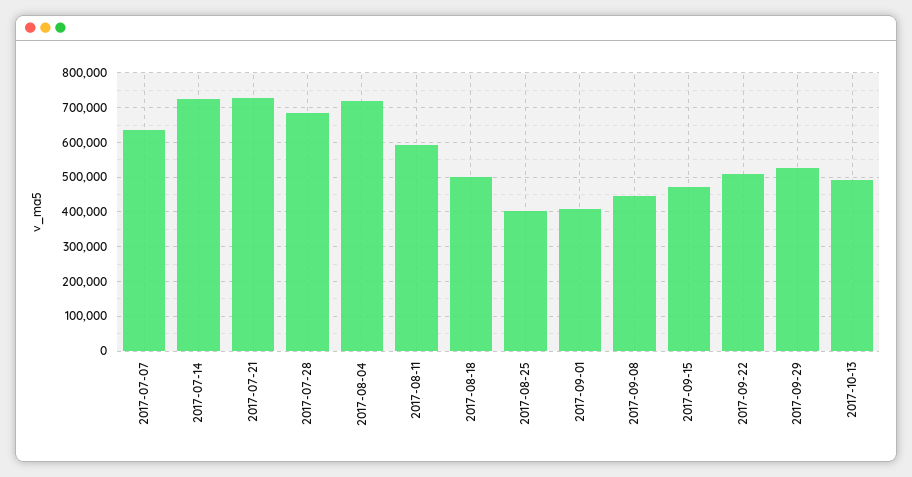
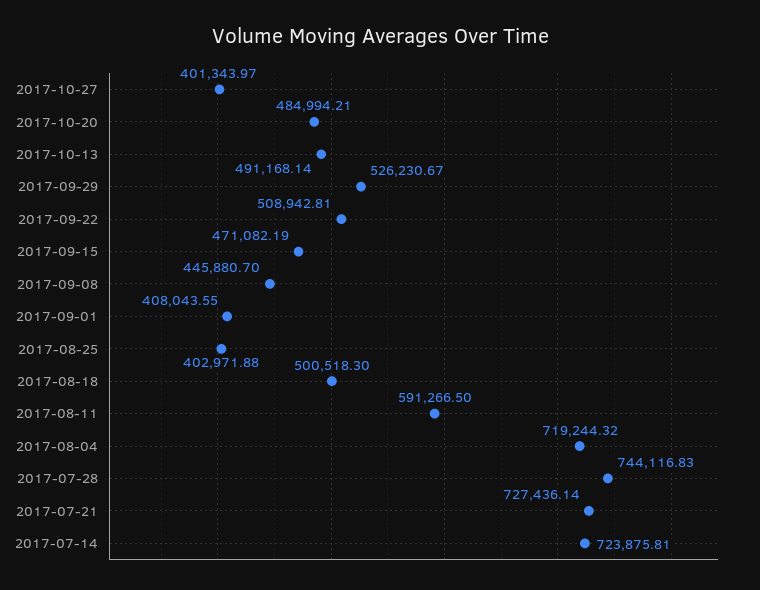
2017-07-07: 640000 -> none
2017-07-28: 680000 -> 744116.83
2017-10-27: none -> 401343.97
2017-10-20: none -> 484994.21

